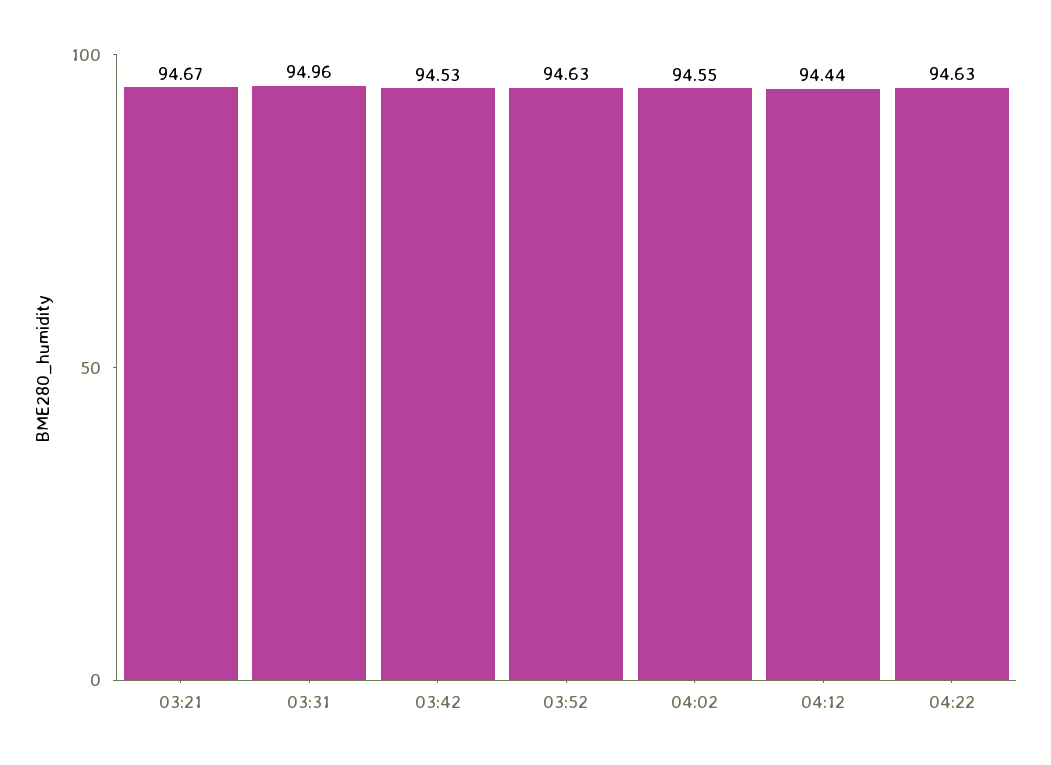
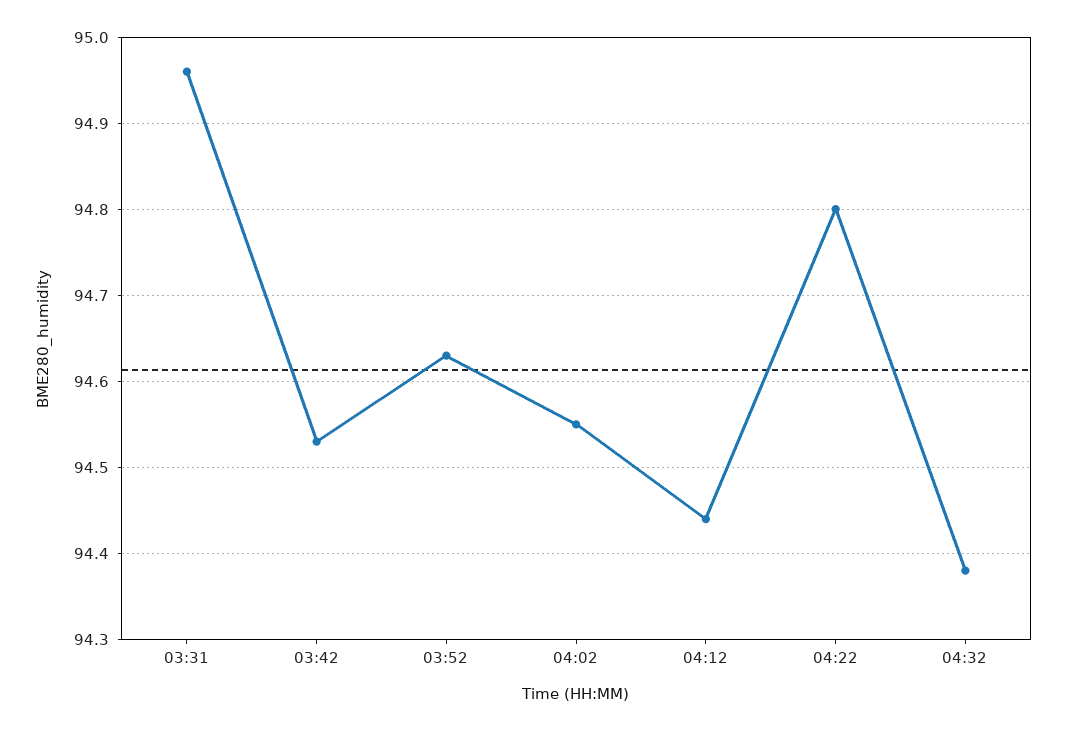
03:21: 94.67 -> none
04:22: 94.63 -> 94.8
04:32: none -> 94.38

